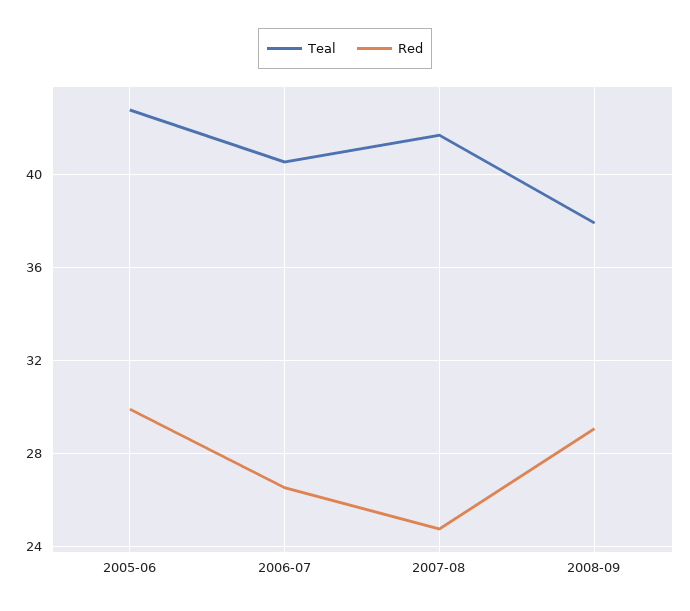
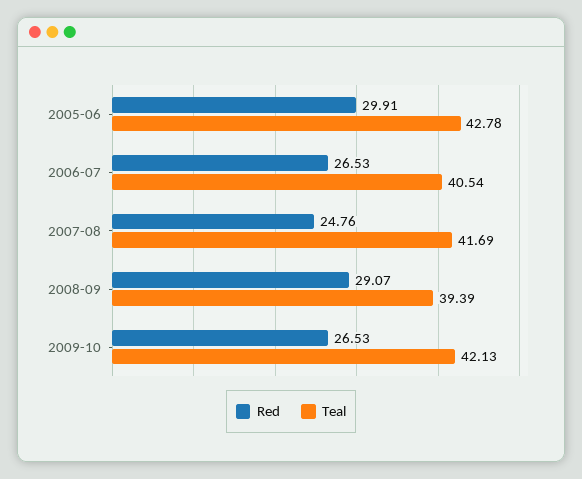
Teal, 2008-09: 38 -> 39.39
Red, 2009-10: none -> 26.53
Teal, 2009-10: none -> 42.13

